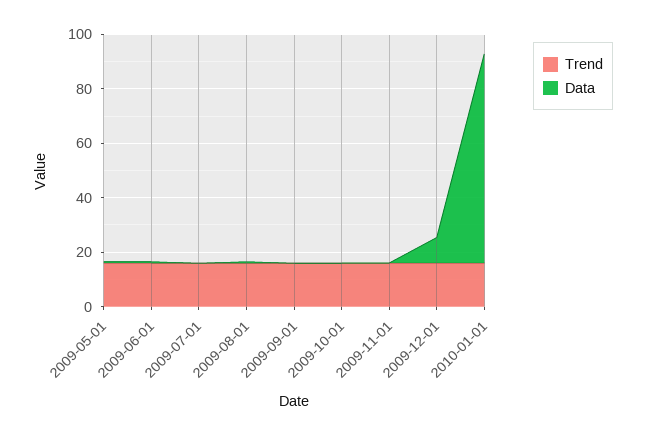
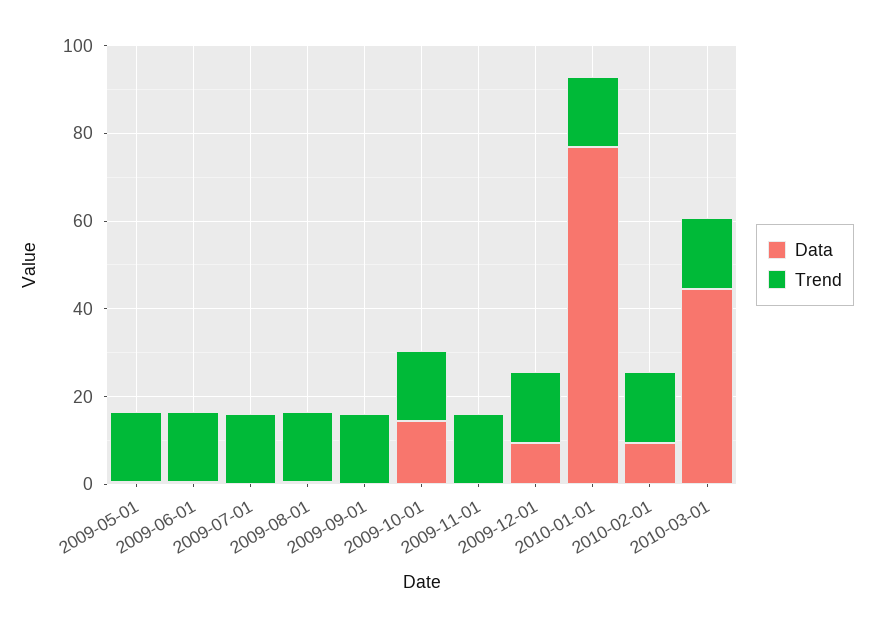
Data, 2009-10-01: 0 -> 15
Data, 2010-02-01: none -> 10
Trend, 2010-02-01: none -> 15
Data, 2010-03-01: none -> 45
Trend, 2010-03-01: none -> 15

